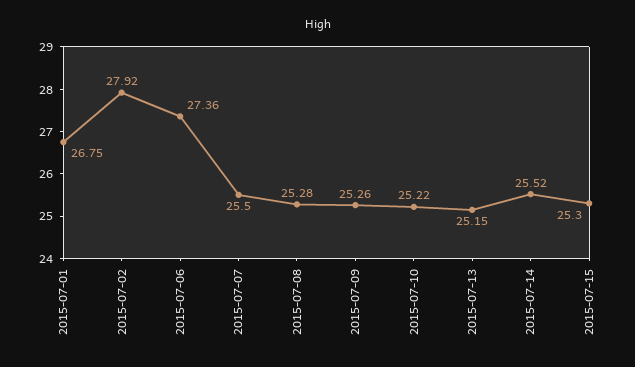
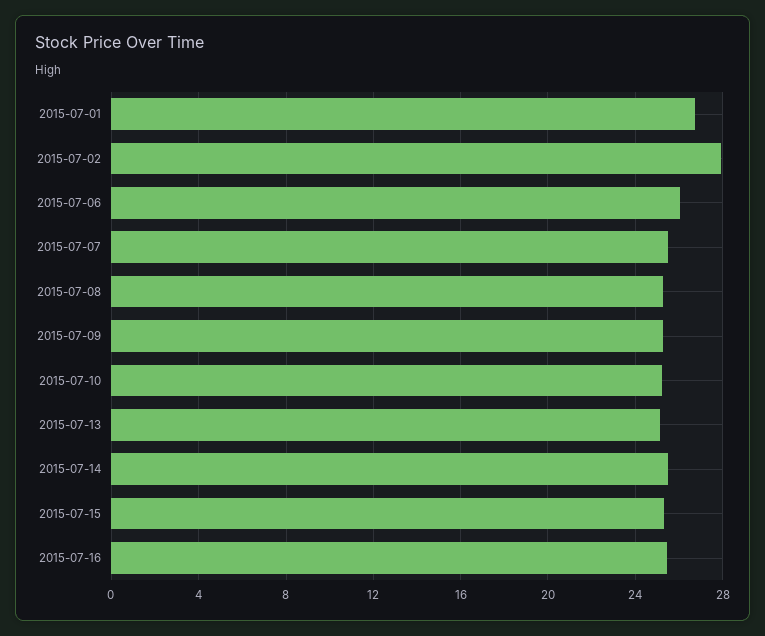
2015-07-06: 27.36 -> 26
2015-07-16: none -> 25.5

